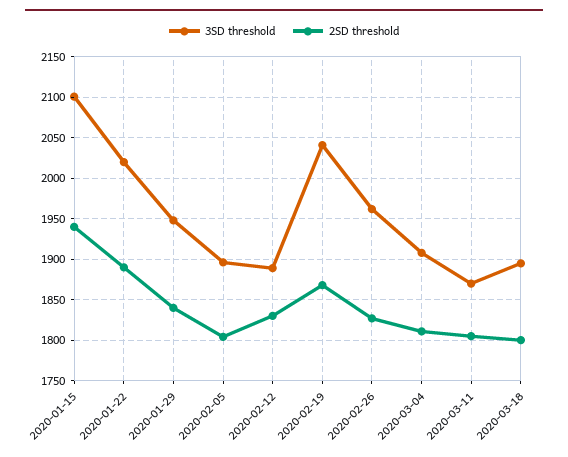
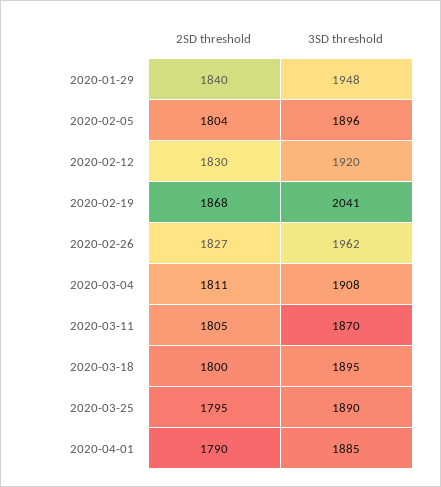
3SD threshold, 2020-01-15: 2100 -> none
2SD threshold, 2020-01-15: 1940 -> none
3SD threshold, 2020-01-22: 2020 -> none
2SD threshold, 2020-01-22: 1890 -> none
3SD threshold, 2020-02-12: 1890 -> 1920
2SD threshold, 2020-03-25: none -> 1795
3SD threshold, 2020-03-25: none -> 1890
2SD threshold, 2020-04-01: none -> 1790
3SD threshold, 2020-04-01: none -> 1885

